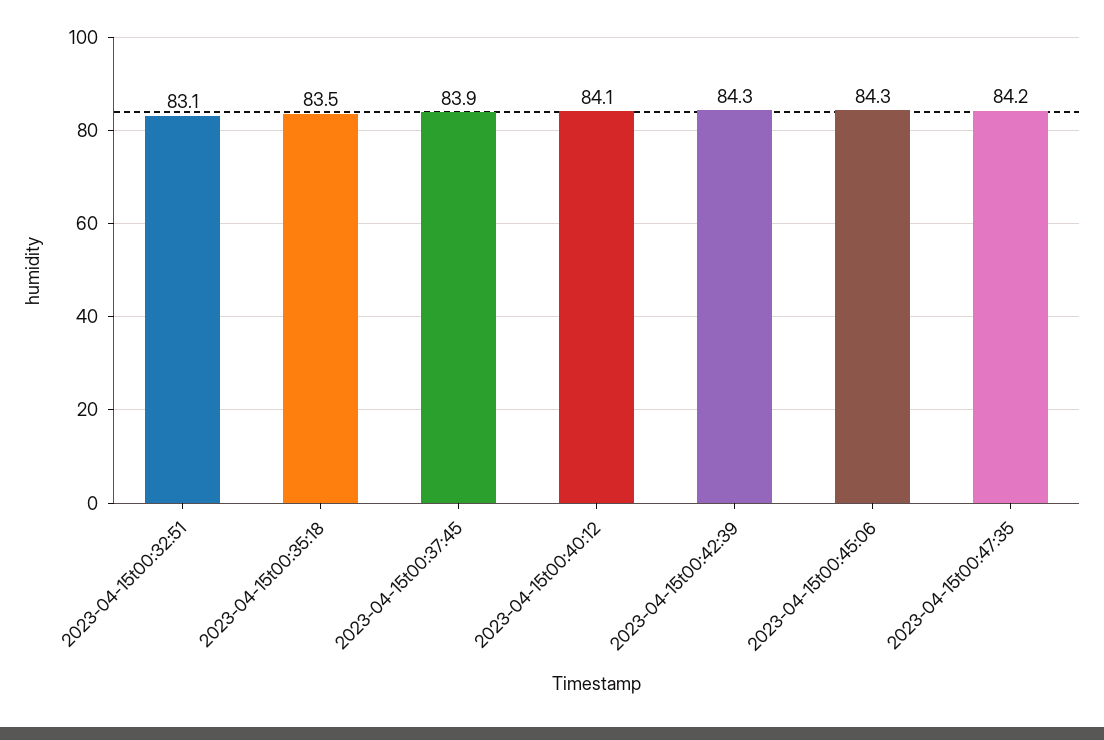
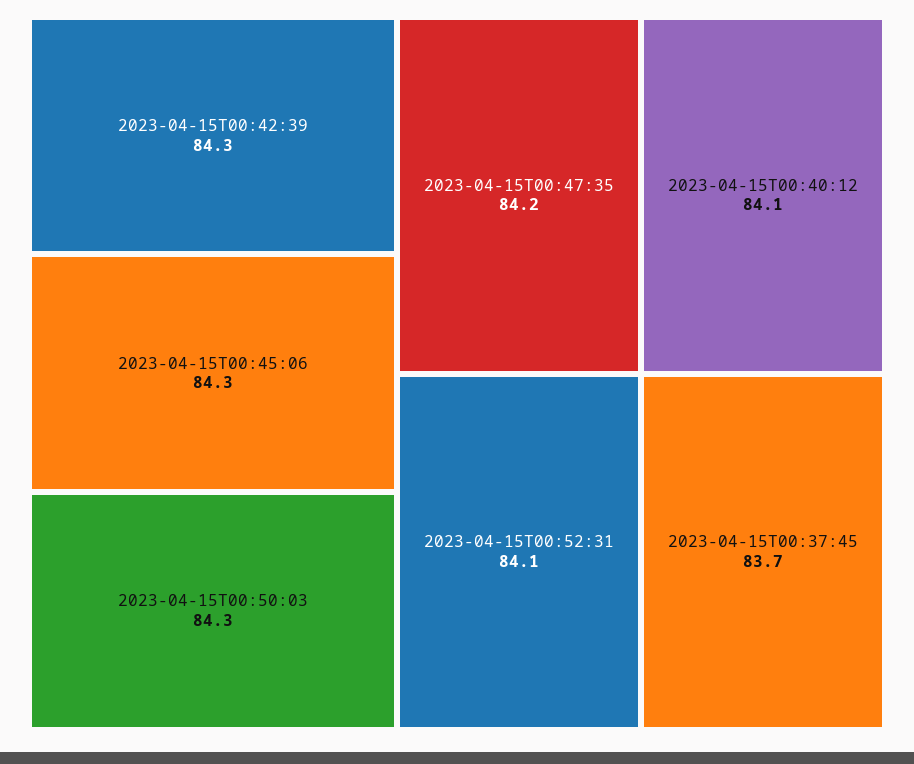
2023-04-15t00:32:51: 83.1 -> none
2023-04-15t00:35:18: 83.5 -> none
2023-04-15t00:37:45: 83.9 -> 83.7
2023-04-15T00:50:03: none -> 84.3
2023-04-15T00:52:31: none -> 84.1

